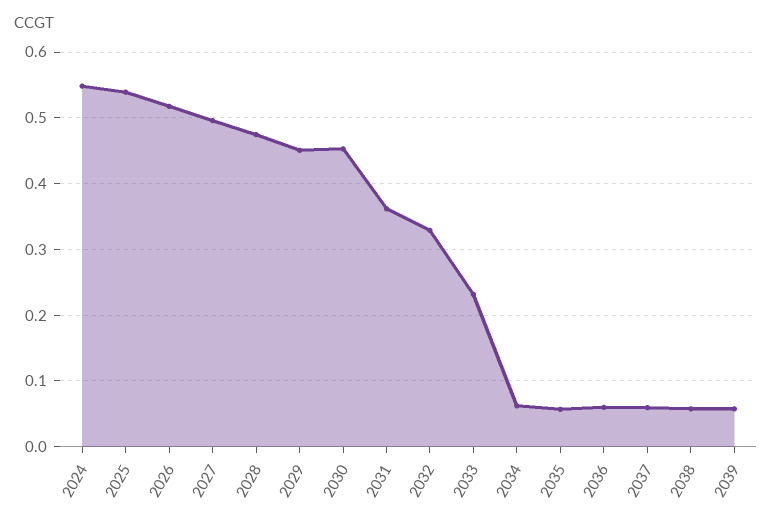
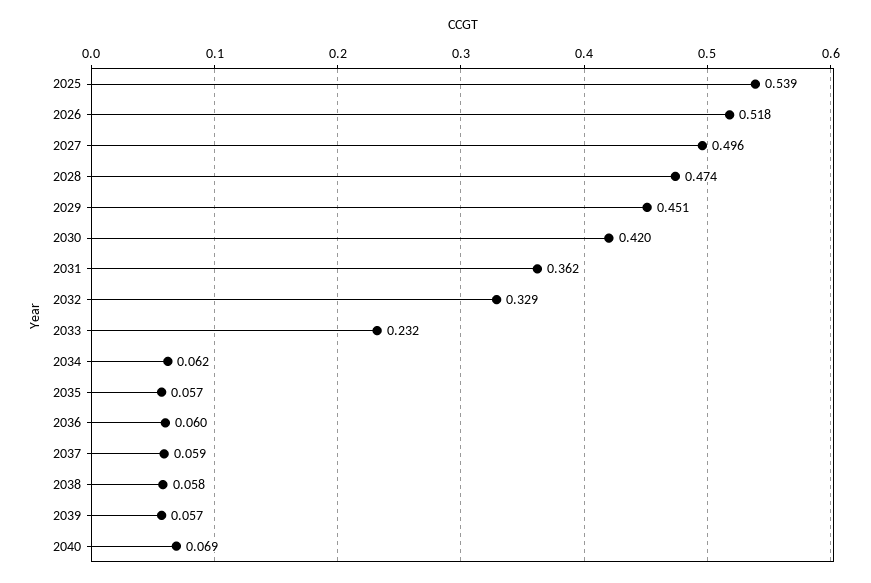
2024: 0.55 -> none
2030: 0.45 -> 0.42
2040: none -> 0.069

